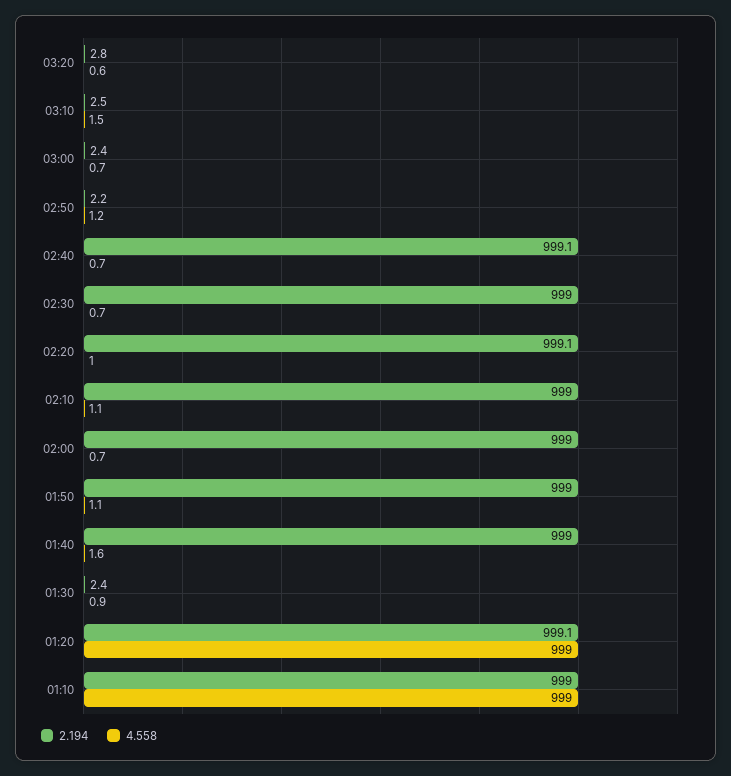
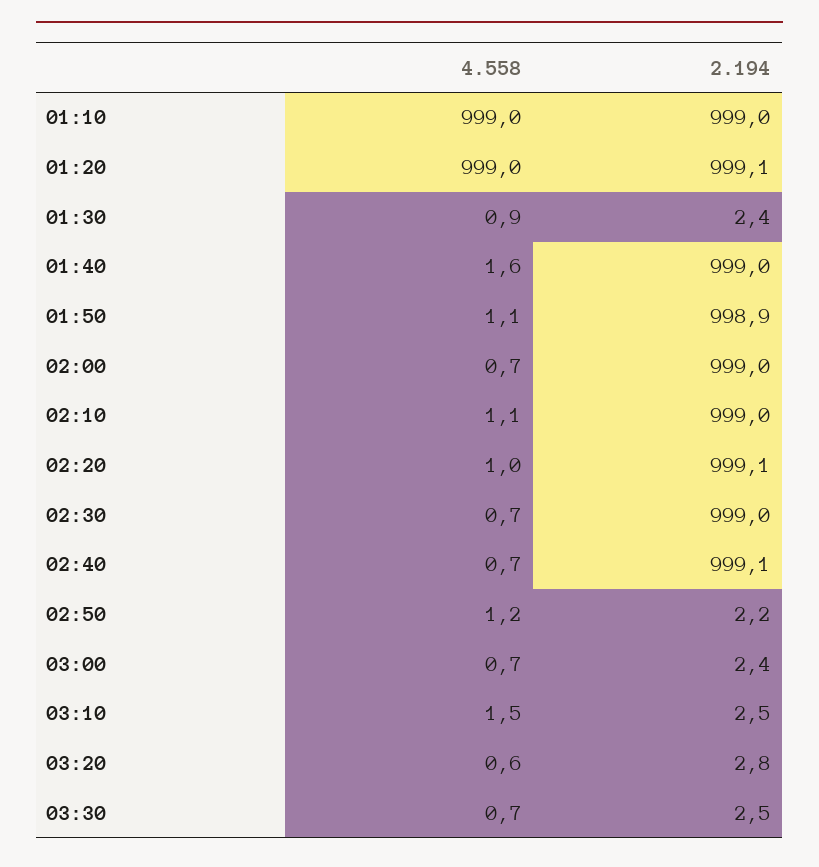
2.194, 01:50: 999 -> 998.9
4.558, 03:30: none -> 0.7
2.194, 03:30: none -> 2.5

